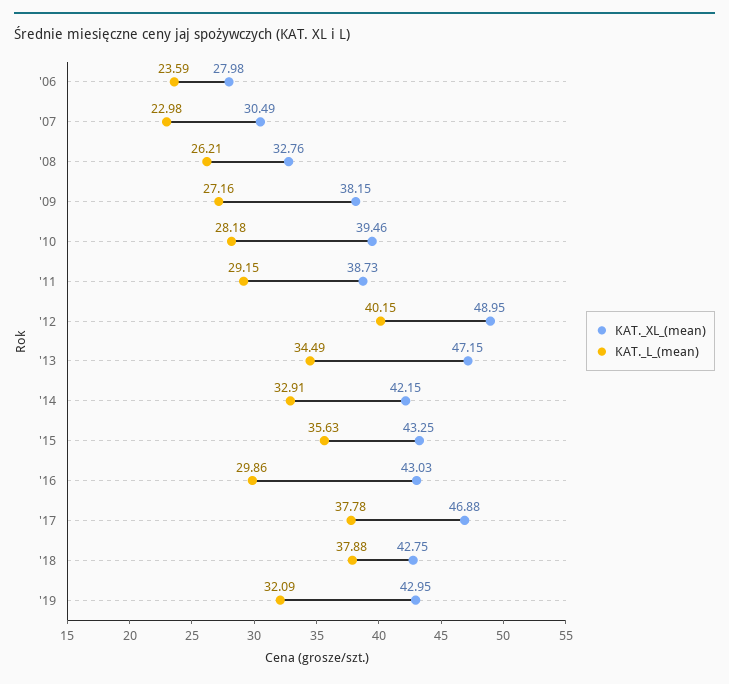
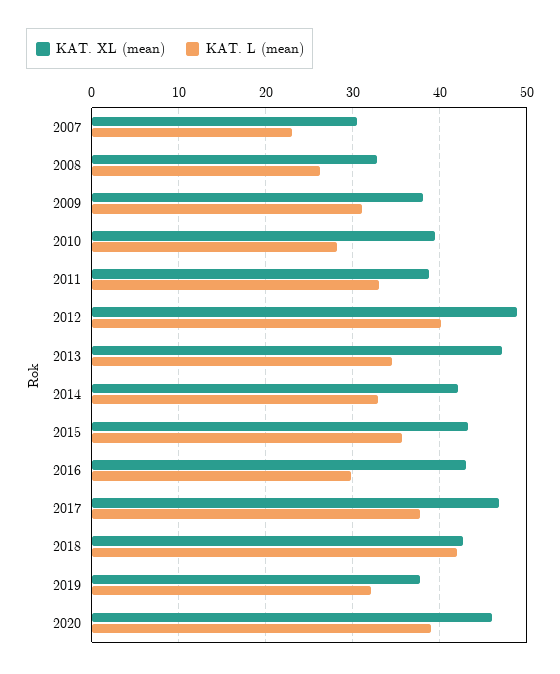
KAT._XL_(mean), '06: 27.98 -> none
KAT._L_(mean), '06: 23.59 -> none
KAT._L_(mean), '09: 27.16 -> 31
KAT._L_(mean), '11: 29.15 -> 33
KAT._L_(mean), '18: 37.88 -> 42
KAT._XL_(mean), '19: 42.95 -> 38
KAT._XL_(mean), 2020: none -> 46
KAT._L_(mean), 2020: none -> 39

